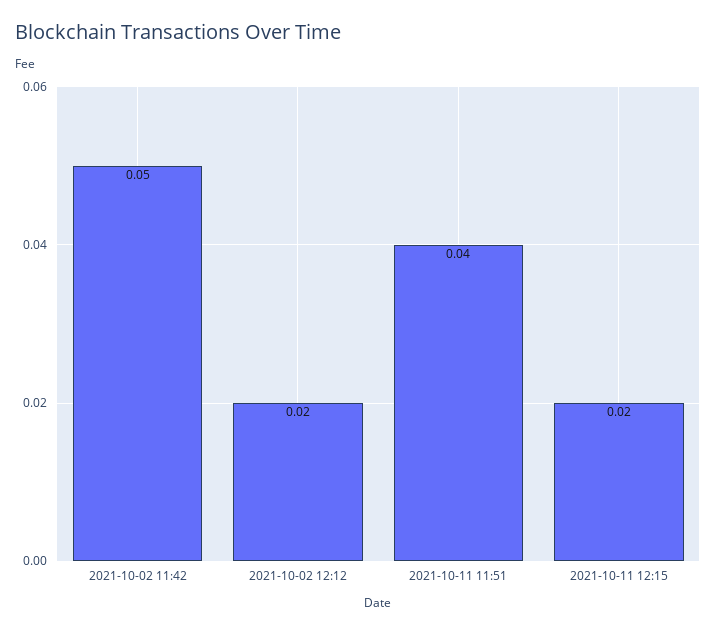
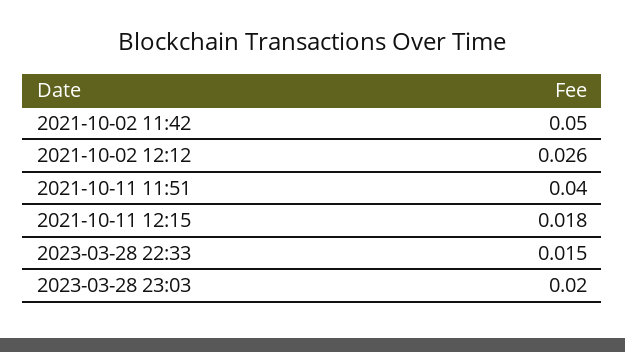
2021-10-02 12:12: 0.02 -> 0.026
2021-10-11 12:15: 0.02 -> 0.018
2023-03-28 22:33: none -> 0.015
2023-03-28 23:03: none -> 0.02

